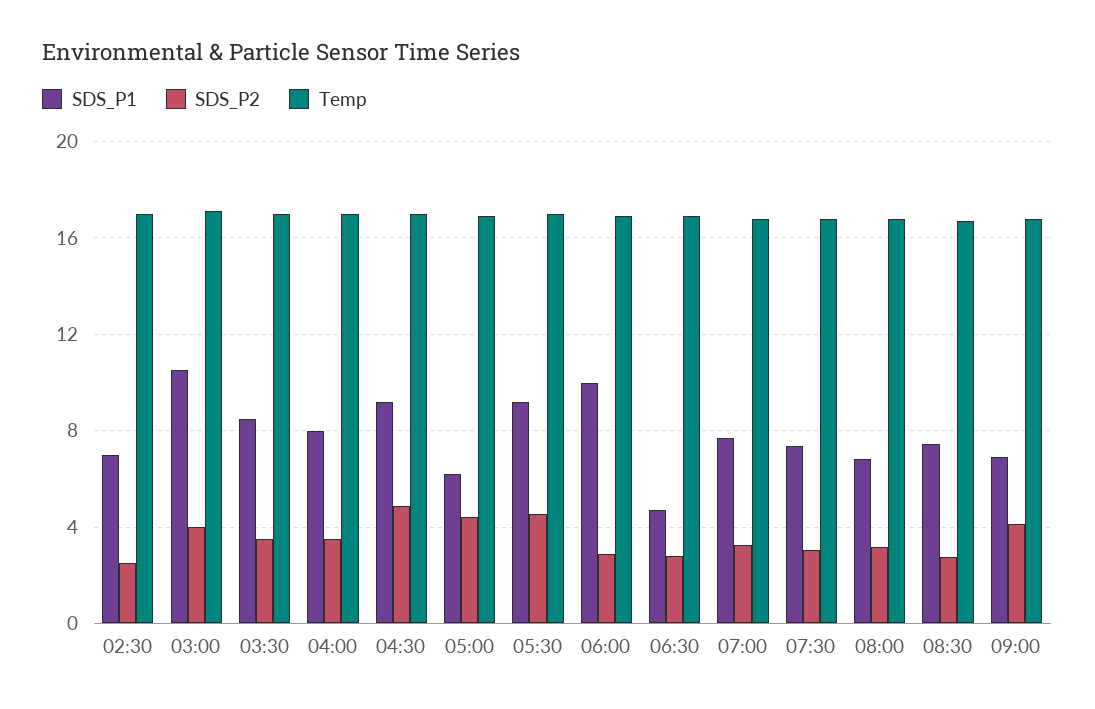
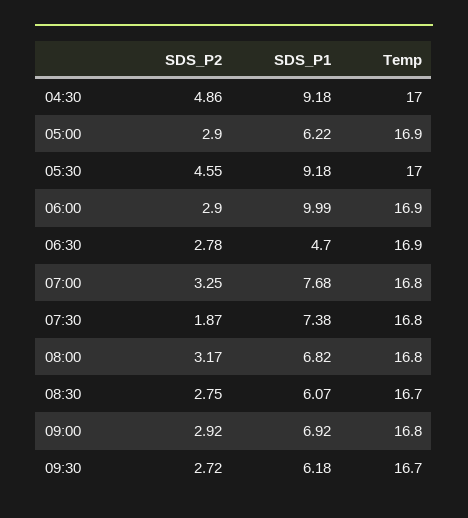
SDS_P1, 02:30: 7 -> none
SDS_P2, 02:30: 2.5 -> none
Temp, 02:30: 17 -> none
SDS_P1, 03:00: 10.5 -> none
SDS_P2, 03:00: 4 -> none
Temp, 03:00: 17 -> none
SDS_P1, 03:30: 8.5 -> none
SDS_P2, 03:30: 3.5 -> none
Temp, 03:30: 17 -> none
SDS_P1, 04:00: 8 -> none
SDS_P2, 04:00: 3.5 -> none
Temp, 04:00: 17 -> none
SDS_P2, 05:00: 4.5 -> 2.9
SDS_P2, 07:30: 3 -> 1.87
SDS_P1, 08:30: 7.5 -> 6.07
SDS_P2, 09:00: 4 -> 2.92
SDS_P2, 09:30: none -> 2.72
SDS_P1, 09:30: none -> 6.18
Temp, 09:30: none -> 16.7

